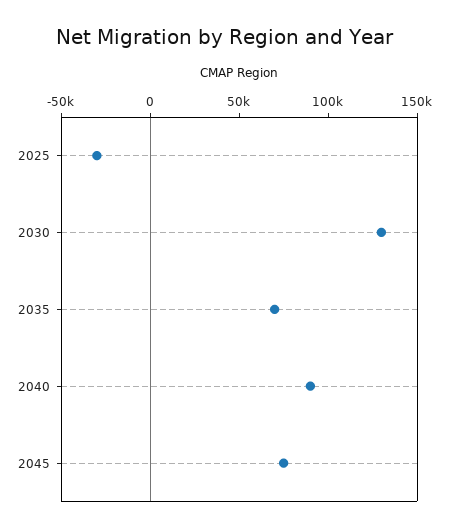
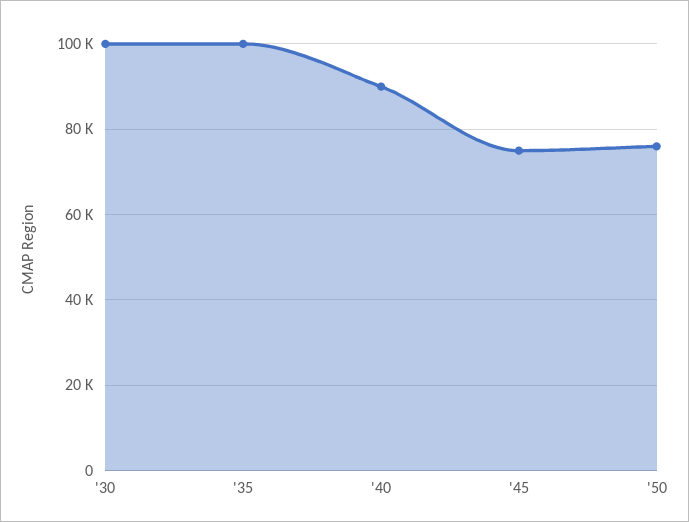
2025: -30000 -> none
2030: 130000 -> 100000
2035: 70000 -> 100000
'50: none -> 76000

